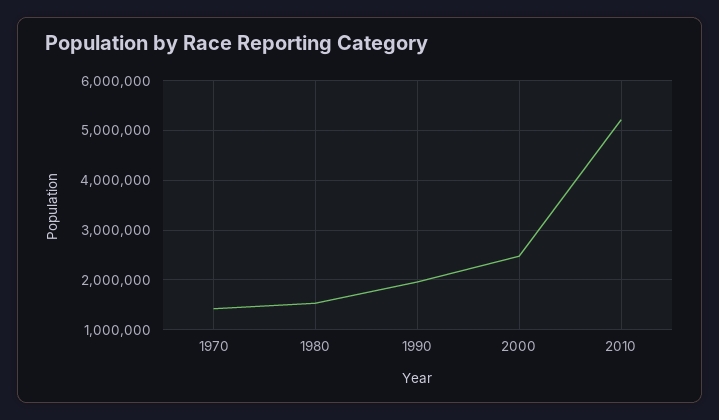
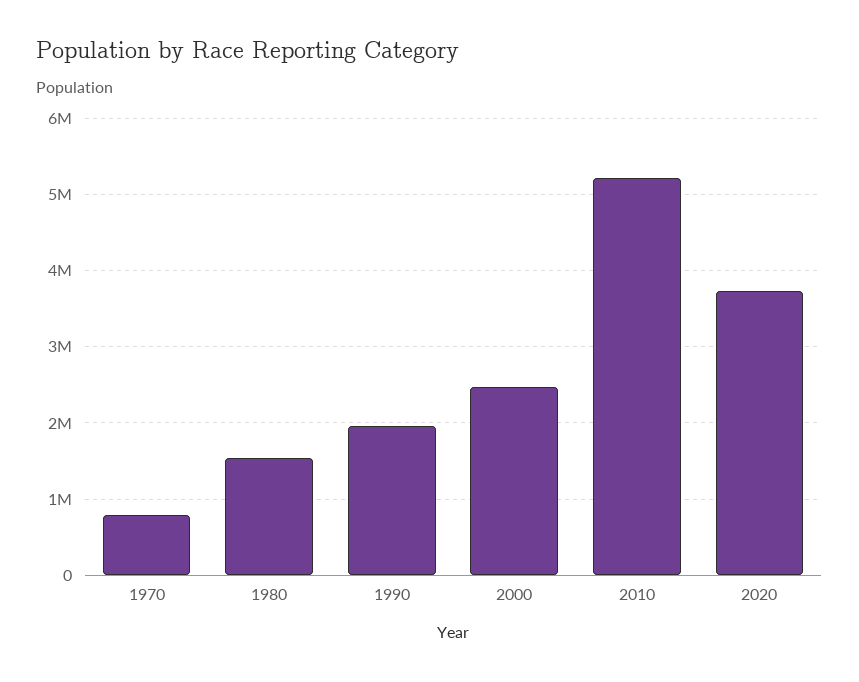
1970: 1400000 -> 800000
2020: none -> 3700000

